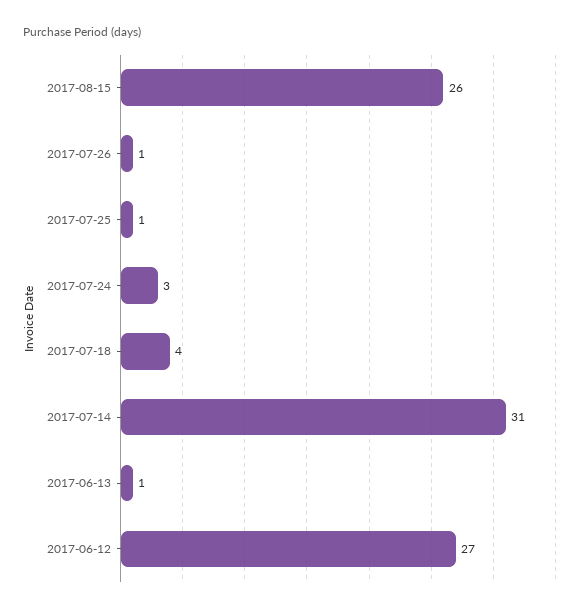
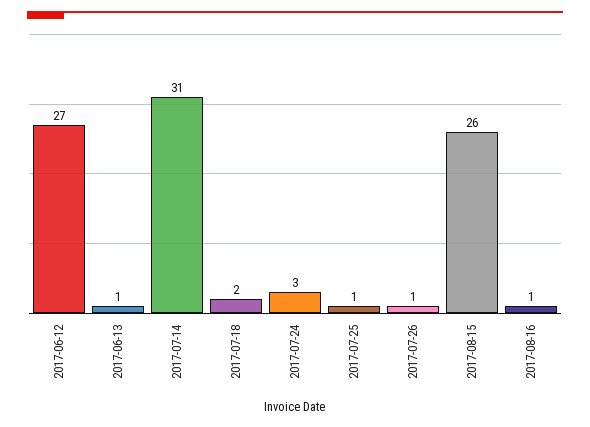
2017-07-18: 4 -> 2
2017-08-16: none -> 1

